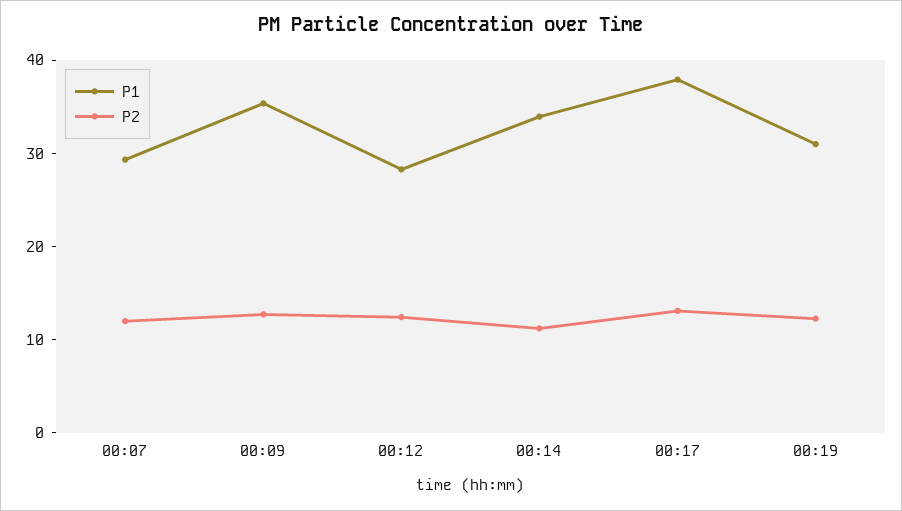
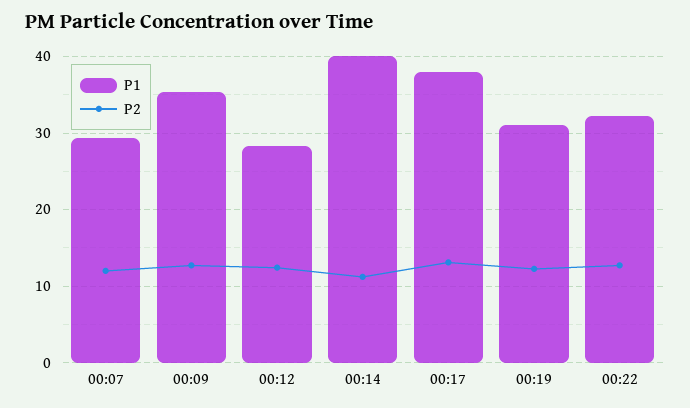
P1, 00:14: 34 -> 40
P1, 00:22: none -> 32
P2, 00:22: none -> 13

